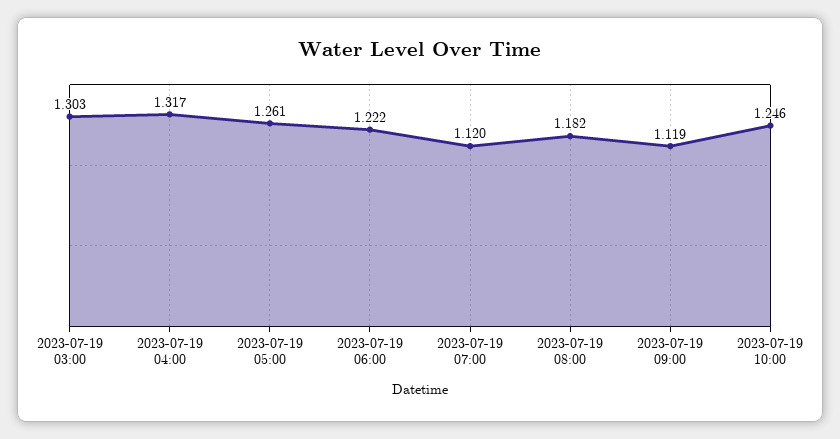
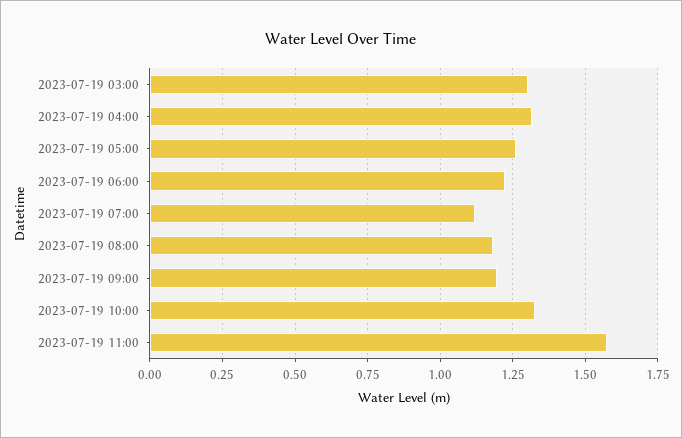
2023-07-19 09:00: 1.119 -> 1.2
2023-07-19 10:00: 1.246 -> 1.325
2023-07-19 11:00: none -> 1.575

